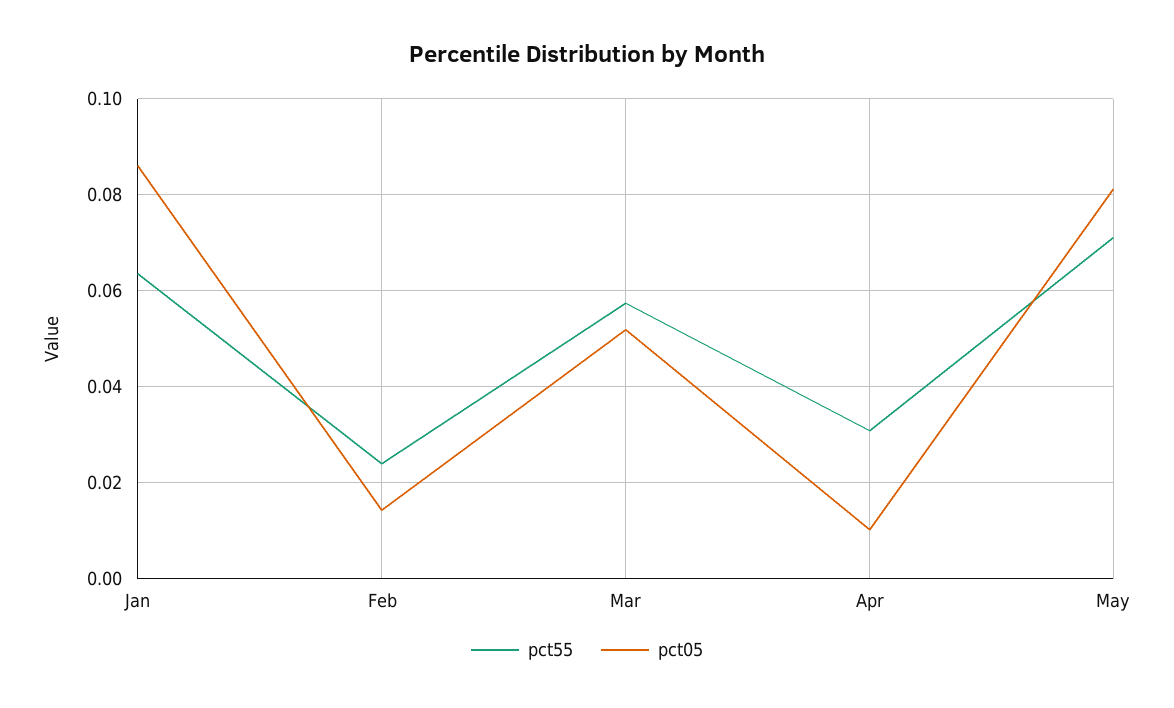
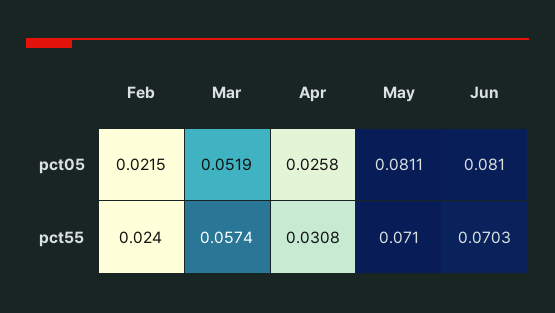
pct55, Jan: 0.064 -> none
pct05, Jan: 0.086 -> none
pct05, Feb: 0.014 -> 0.0215
pct05, Apr: 0.01 -> 0.0258
pct05, Jun: none -> 0.081
pct55, Jun: none -> 0.0703

